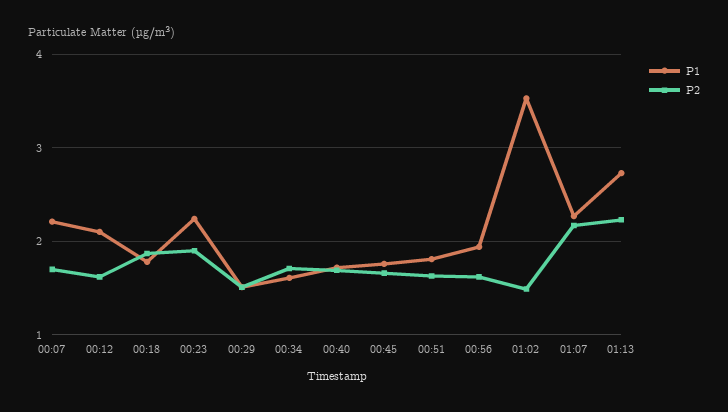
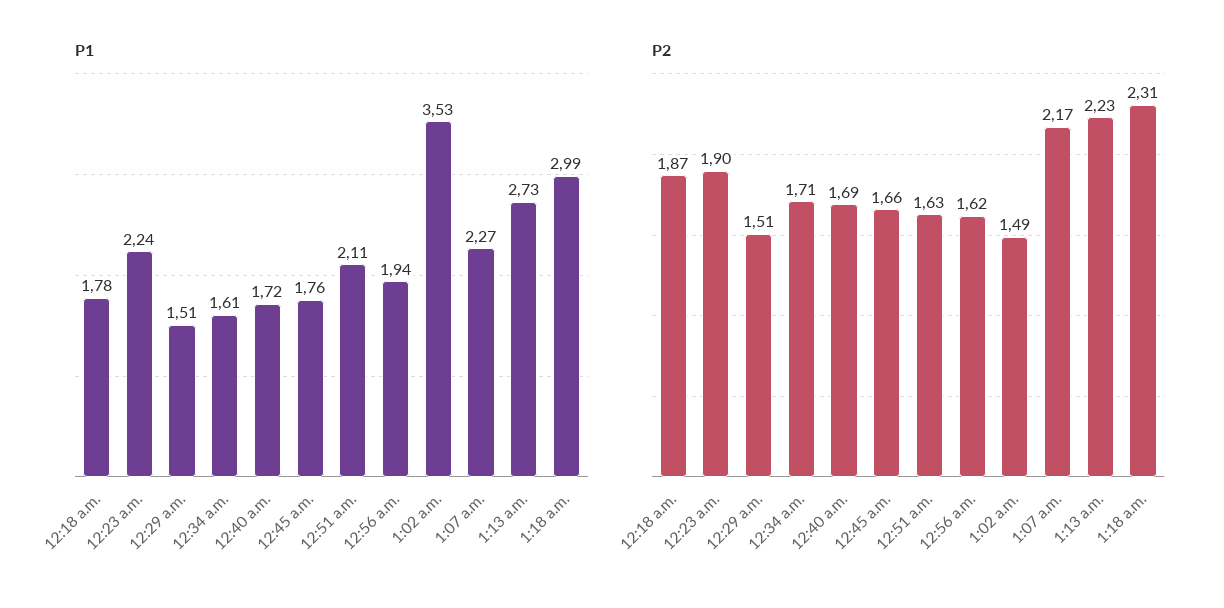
P1, 00:07: 2.2 -> none
P2, 00:07: 1.7 -> none
P1, 00:12: 2.1 -> none
P2, 00:12: 1.6 -> none
P1, 00:51: 1.8 -> 2.11
P1, 1:18 a.m.: none -> 2.99
P2, 1:18 a.m.: none -> 2.31

